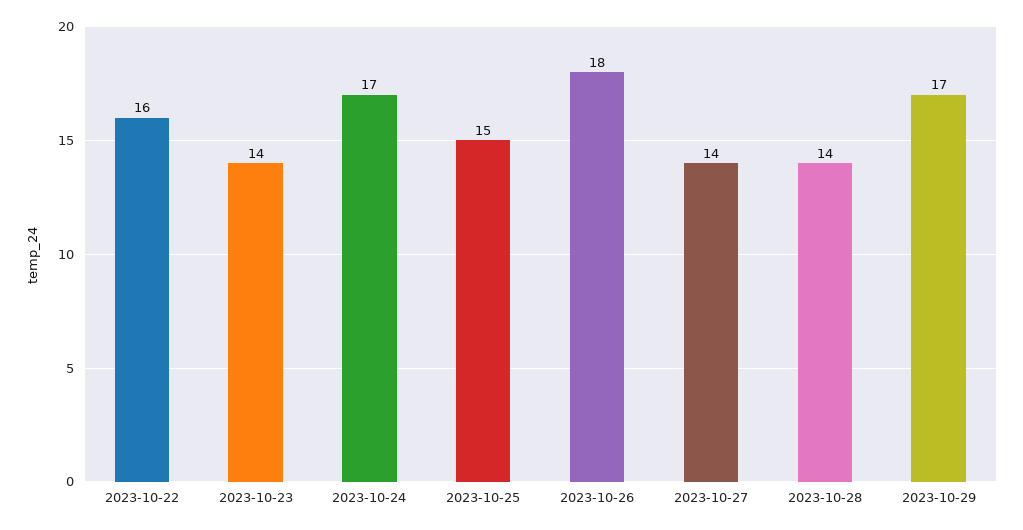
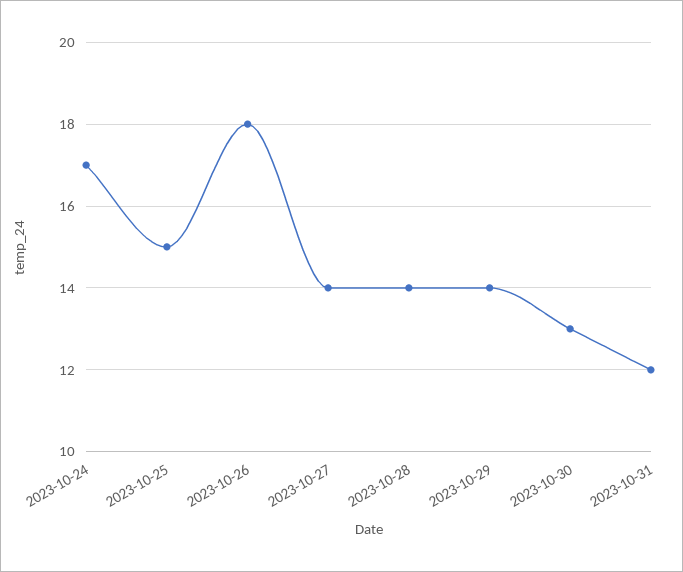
2023-10-22: 16 -> none
2023-10-23: 14 -> none
2023-10-29: 17 -> 14
2023-10-30: none -> 13
2023-10-31: none -> 12

